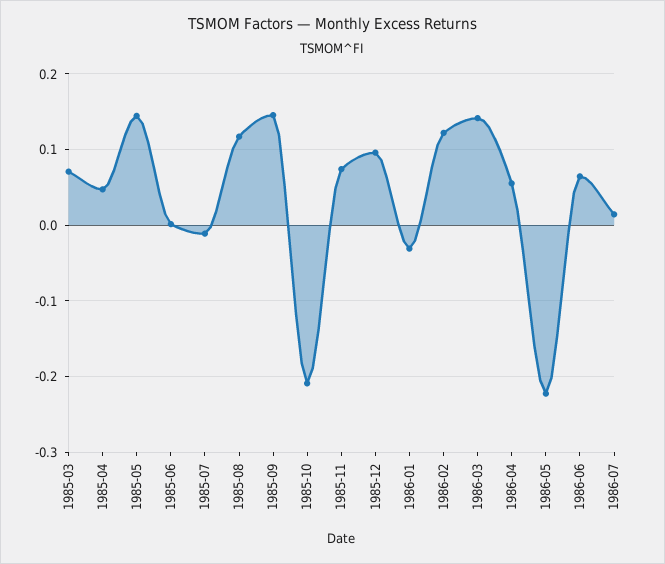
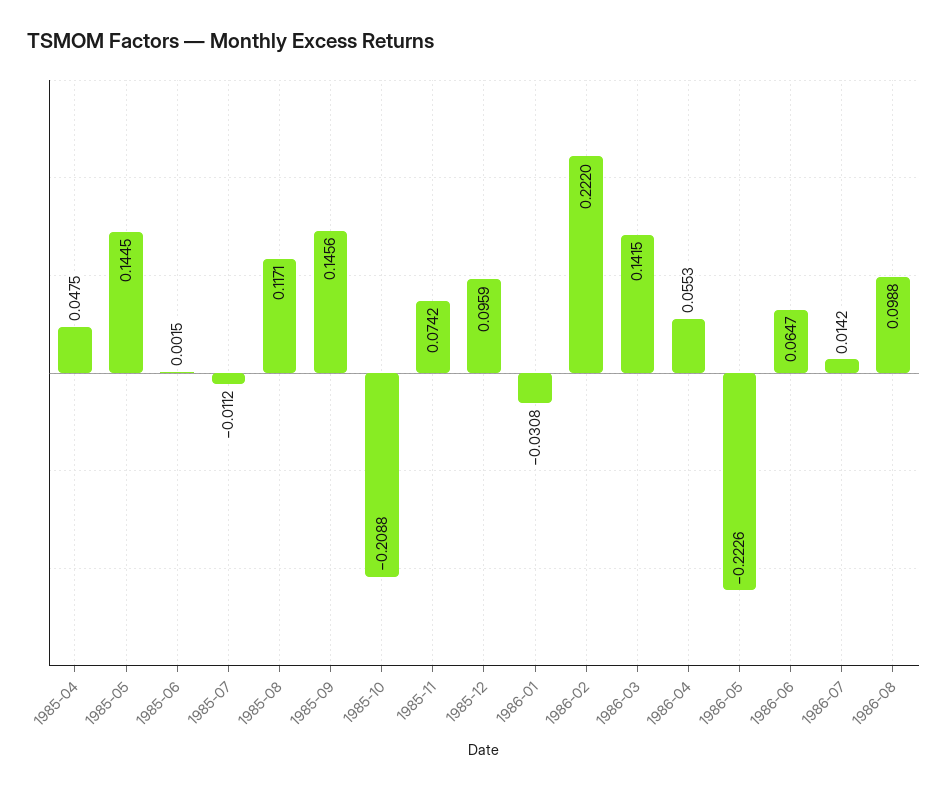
1985-03: 0.07 -> none
1986-02: 0.12 -> 0.222
1986-08: none -> 0.0988

